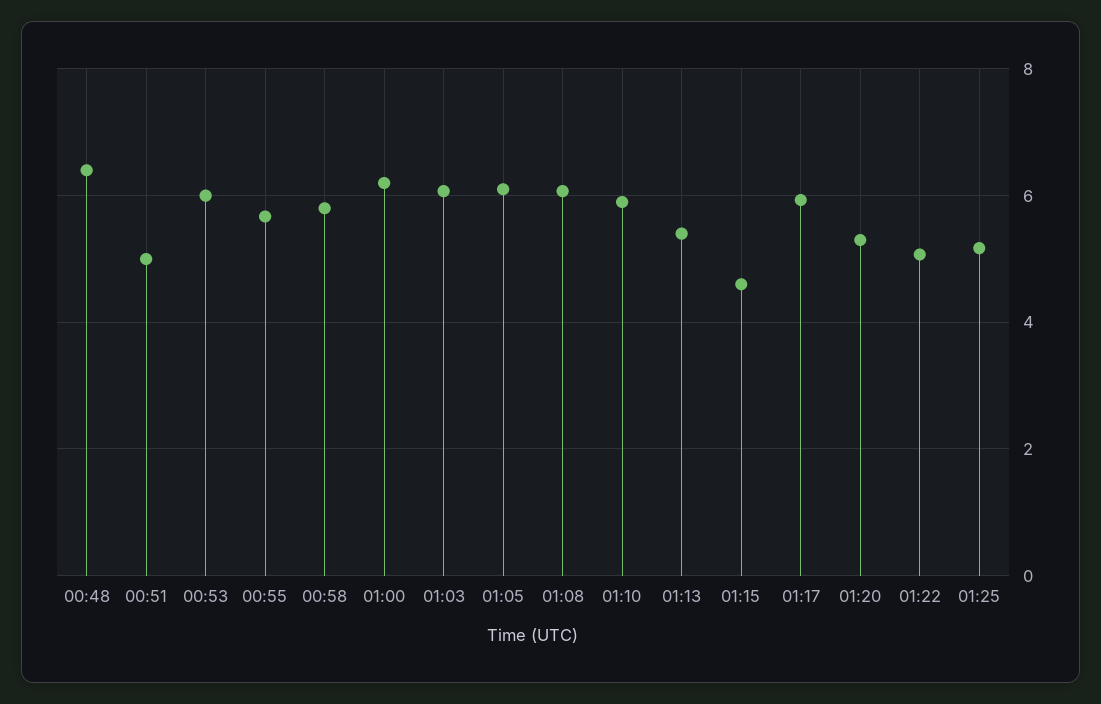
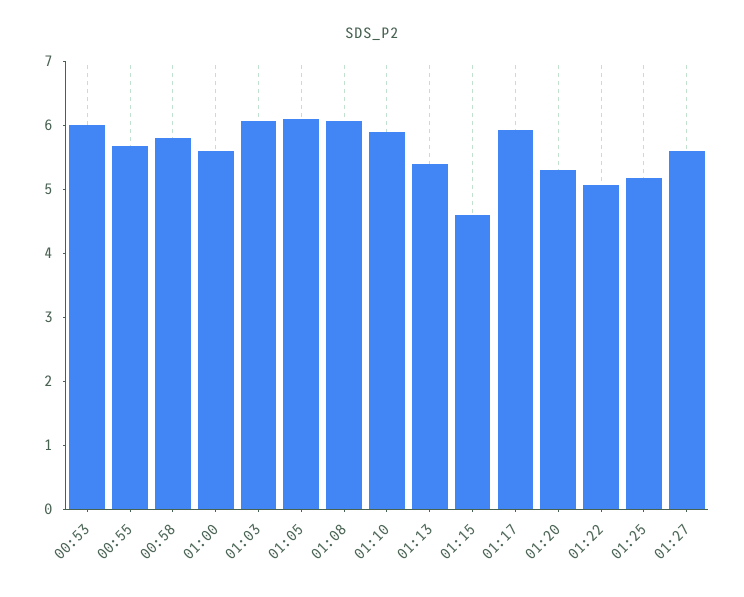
00:48: 6.4 -> none
00:51: 5 -> none
01:00: 6.2 -> 5.6
01:27: none -> 5.6

